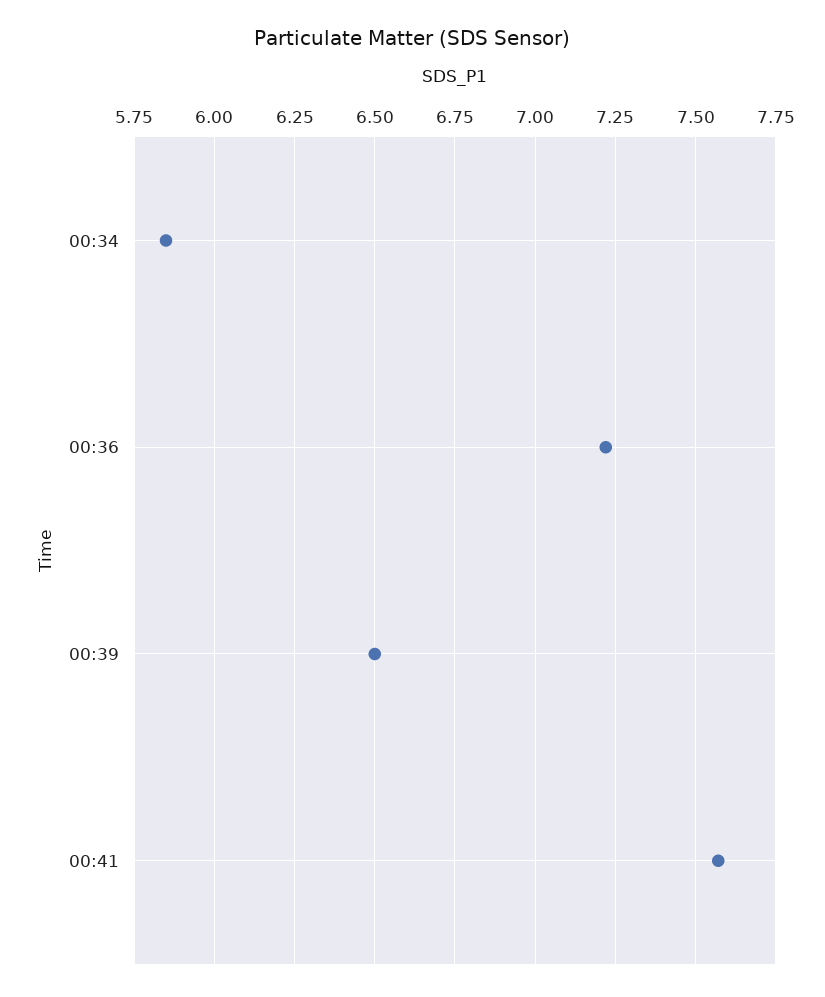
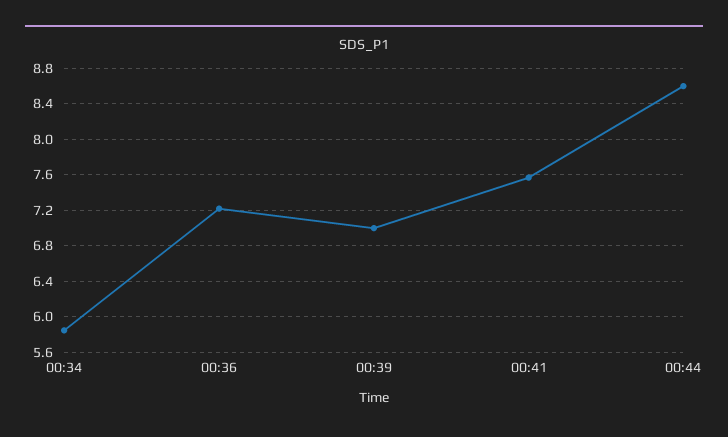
00:39: 6.5 -> 7
00:44: none -> 8.6

